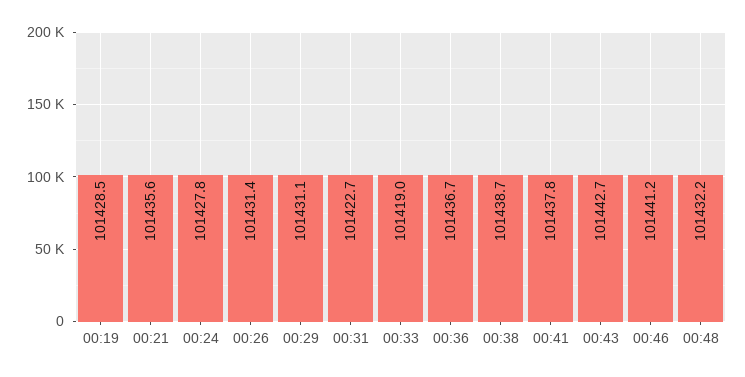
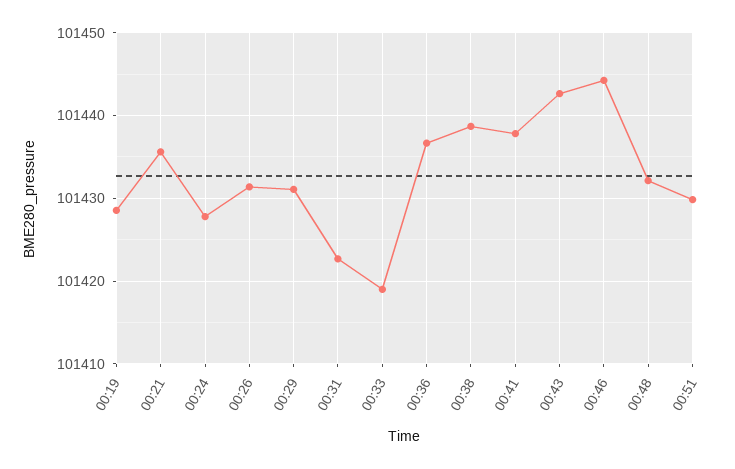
00:46: 101441.2 -> 101444
00:51: none -> 101430

